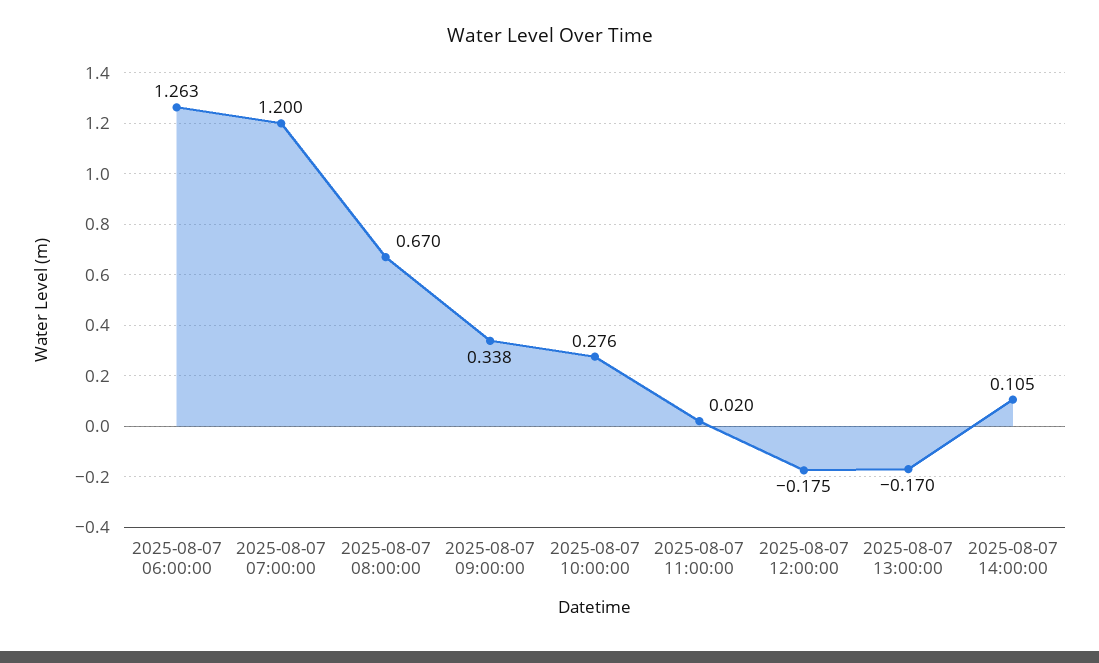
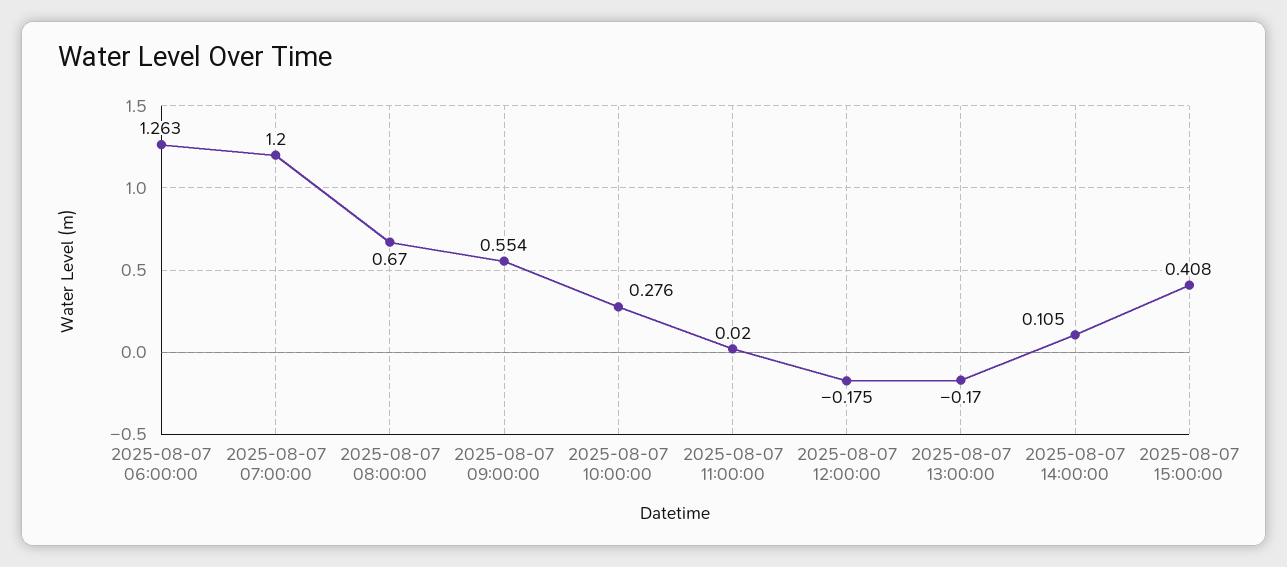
2025-08-07 09:00:00: 0.338 -> 0.554
2025-08-07 15:00:00: none -> 0.408

